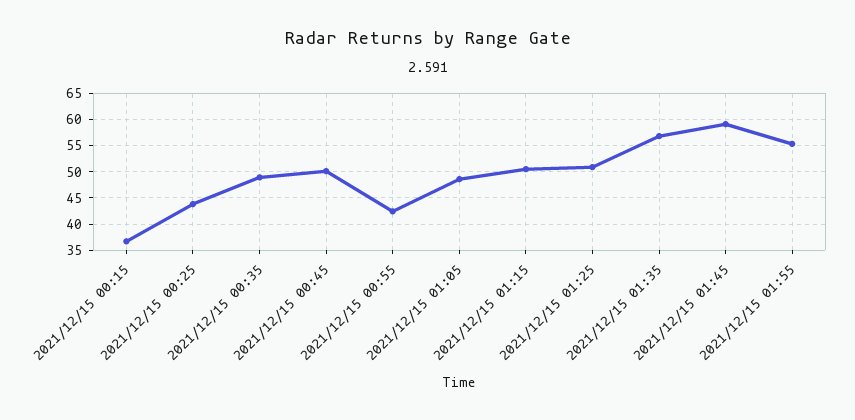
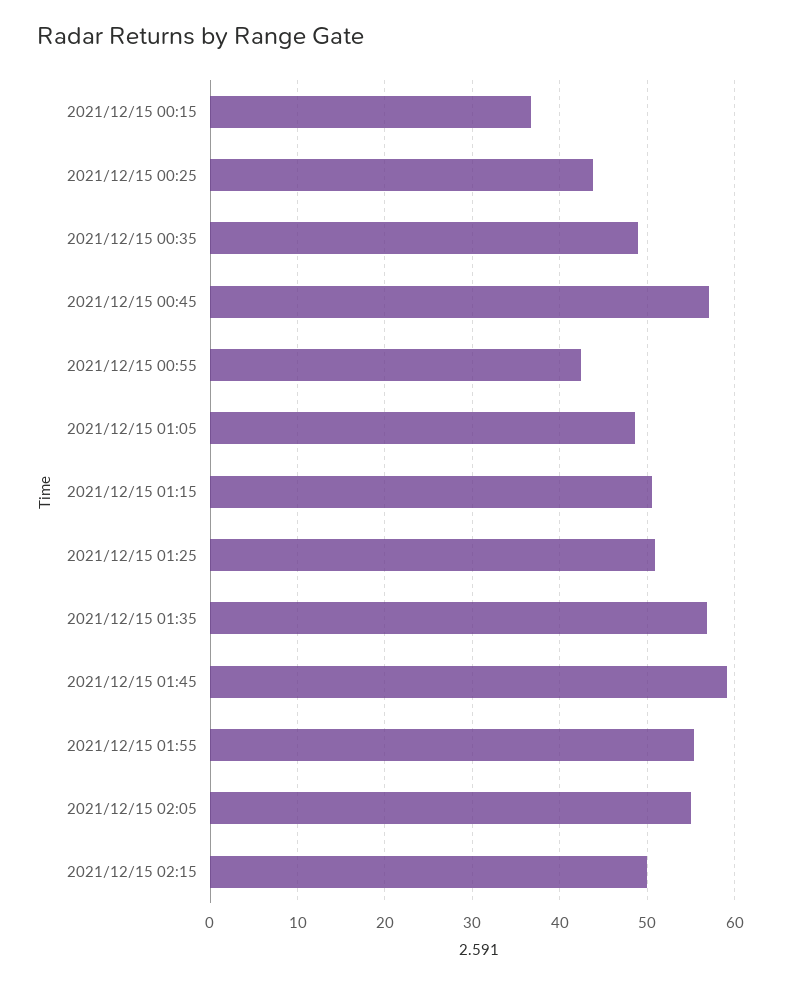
2021/12/15 00:45: 50 -> 57
2021/12/15 02:05: none -> 55
2021/12/15 02:15: none -> 50

